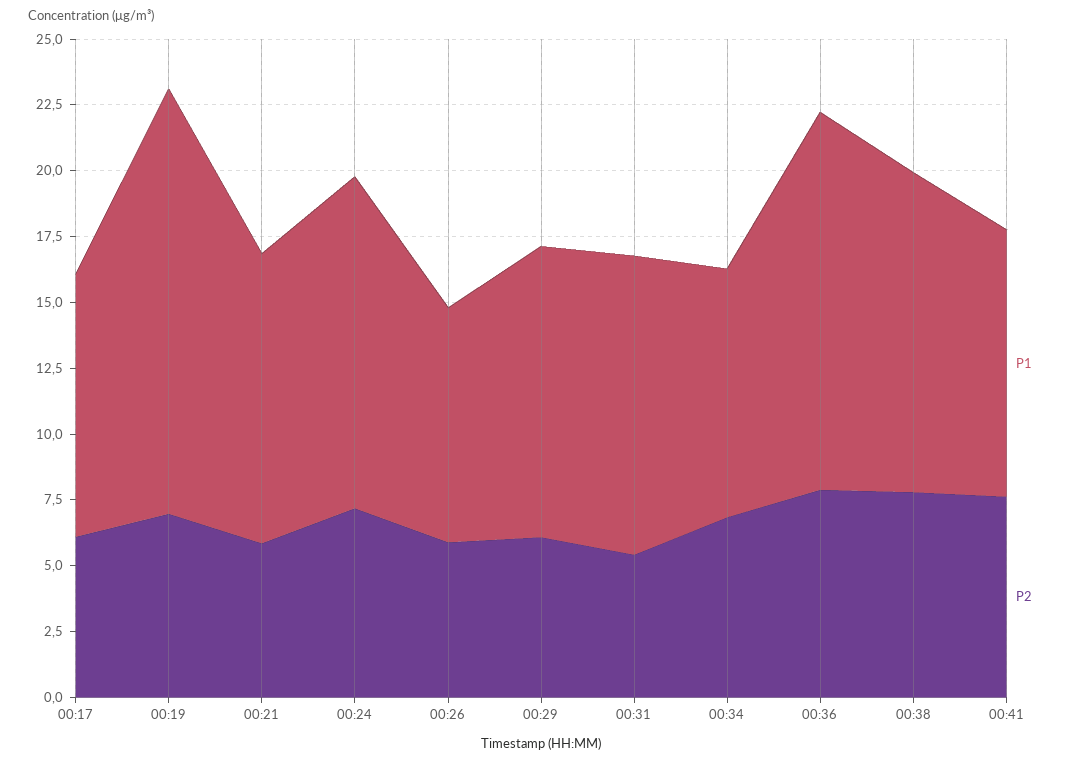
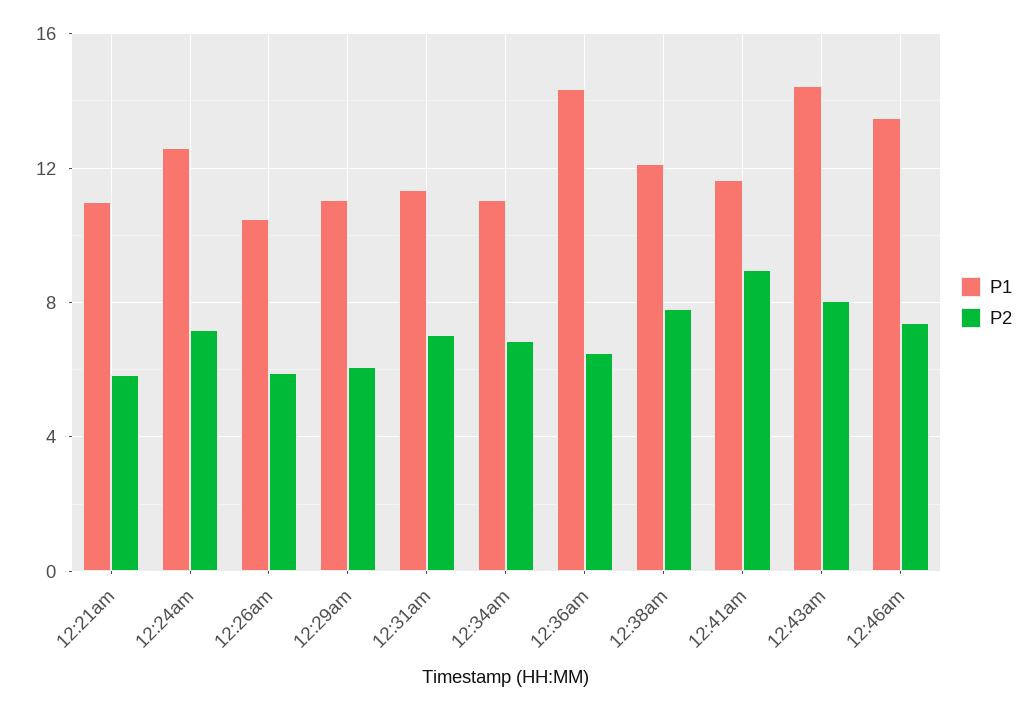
P1, 00:17: 10 -> none
P2, 00:17: 6 -> none
P1, 00:19: 16 -> none
P2, 00:19: 7 -> none
P1, 00:26: 9 -> 10.5
P2, 00:31: 5.5 -> 7
P1, 00:34: 9.5 -> 11
P2, 00:36: 8 -> 6.5
P1, 00:41: 10 -> 11.5
P2, 00:41: 7.5 -> 9
P1, 12:43am: none -> 14.5
P2, 12:43am: none -> 8
P1, 12:46am: none -> 13.5
P2, 12:46am: none -> 7.5

